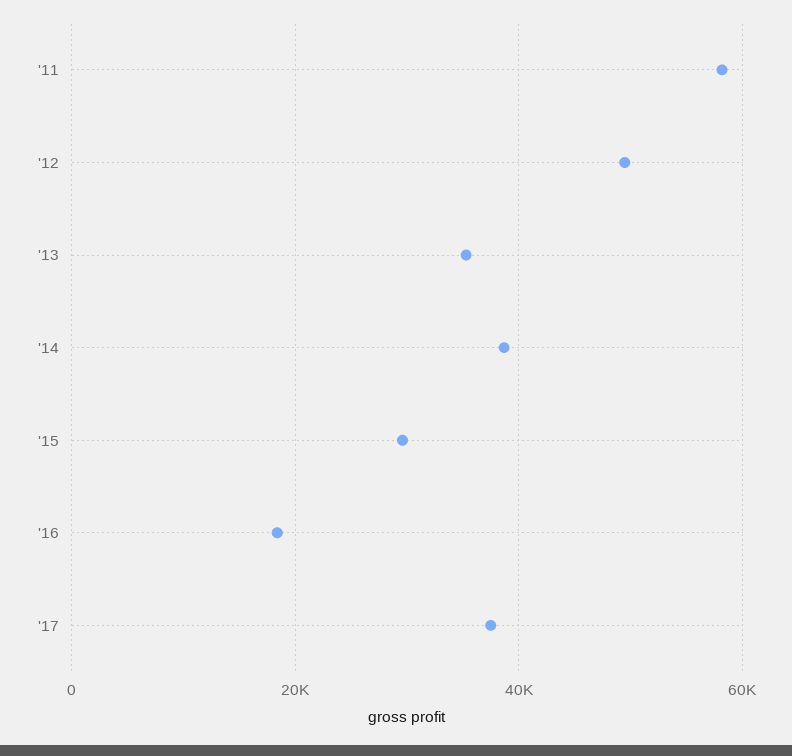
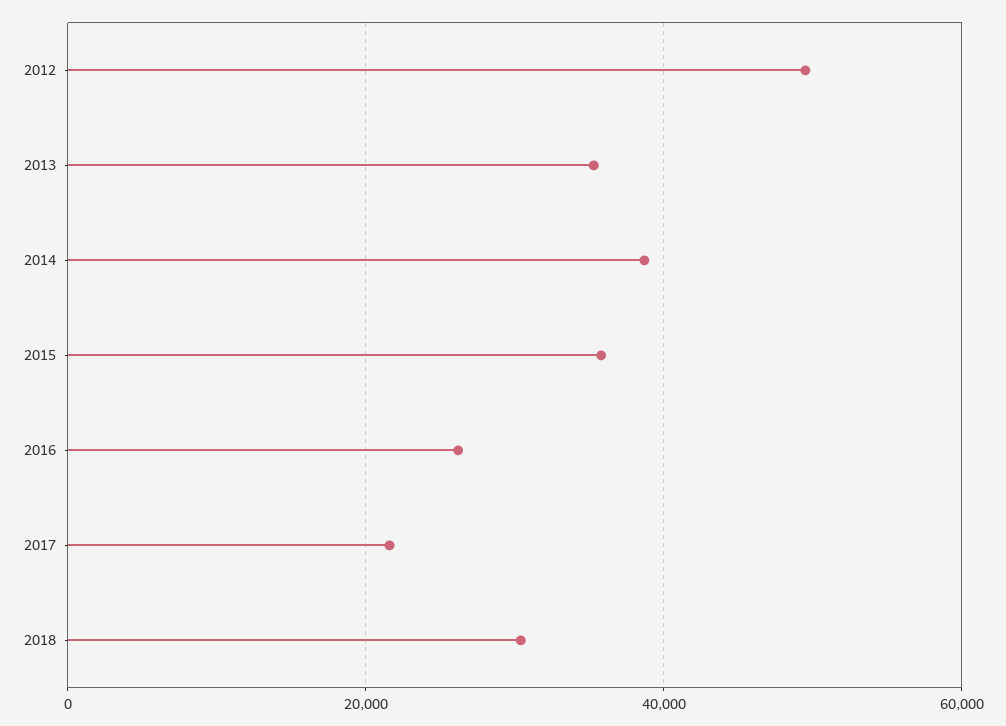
'11: 58000 -> none
'15: 30000 -> 36000
'16: 18000 -> 26000
'17: 38000 -> 22000
2018: none -> 30000

